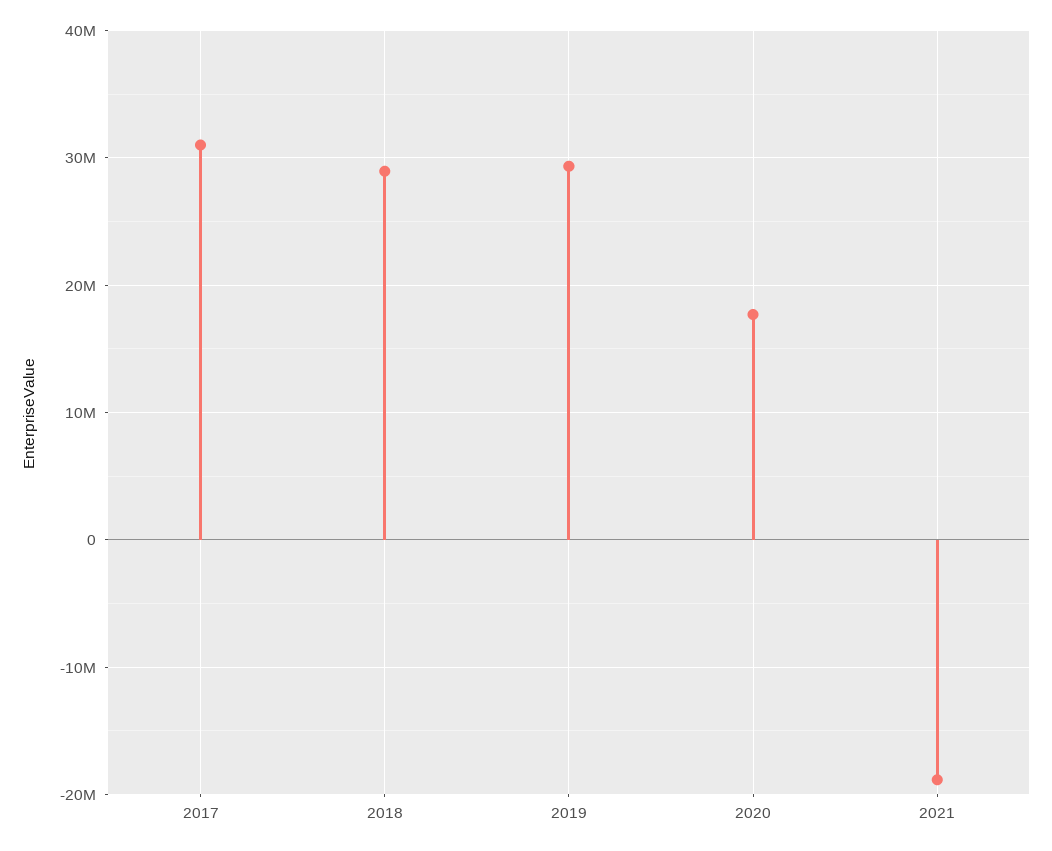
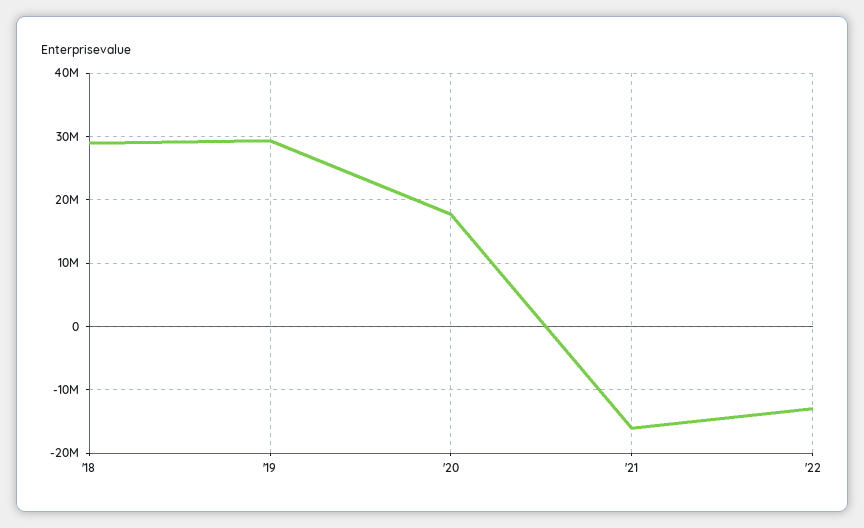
2017: 31000000 -> none
2021: -19000000 -> -16000000
'22: none -> -13000000

